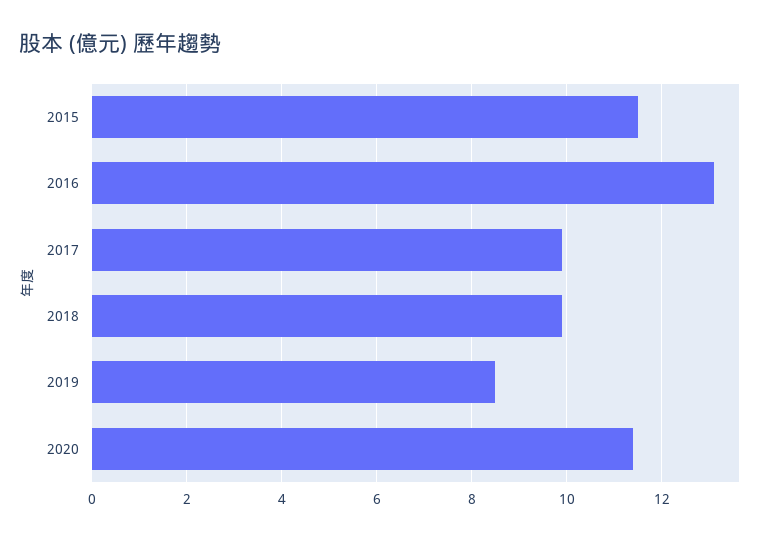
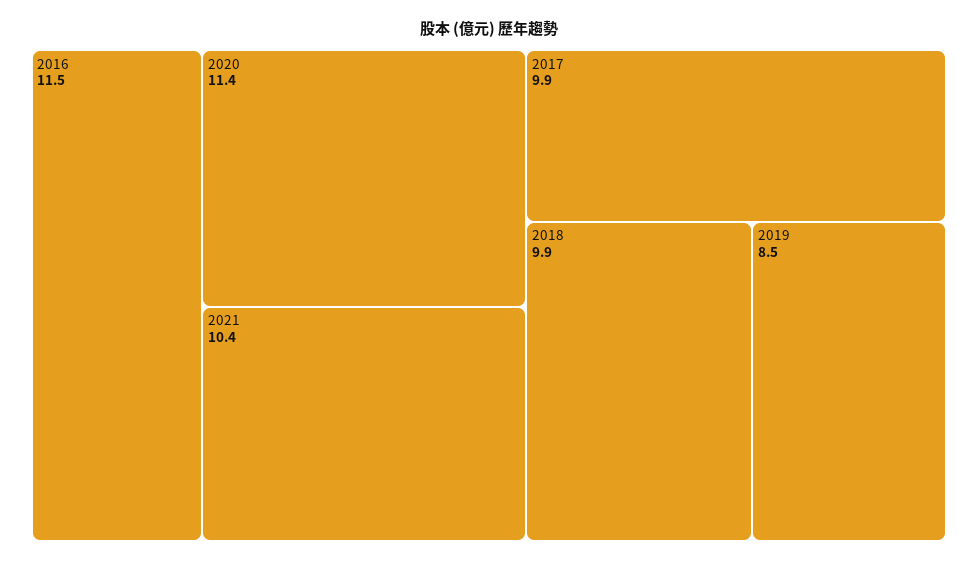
2015: 11.5 -> none
2016: 13 -> 11.5
2021: none -> 10.4

